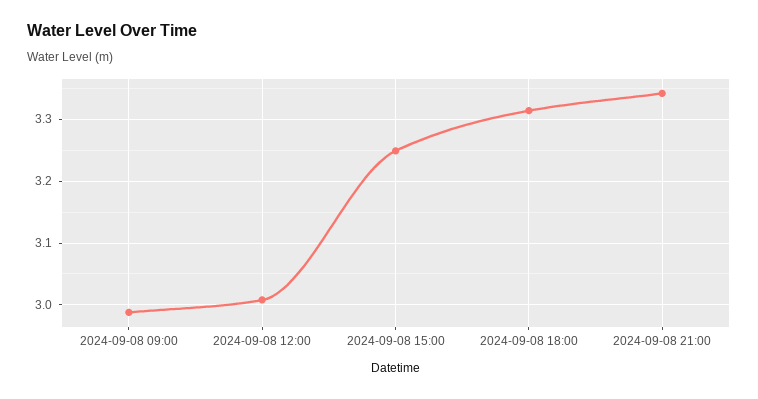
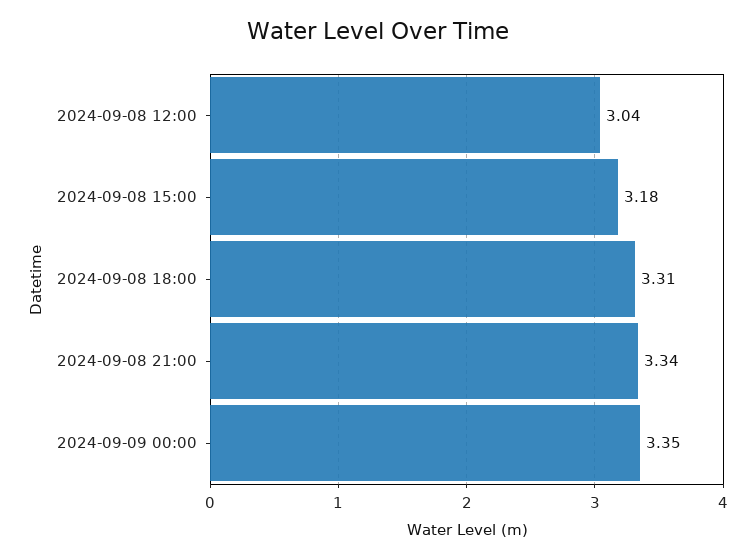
2024-09-08 09:00: 2.99 -> none
2024-09-08 12:00: 3.01 -> 3.04
2024-09-08 15:00: 3.25 -> 3.18
2024-09-09 00:00: none -> 3.35

